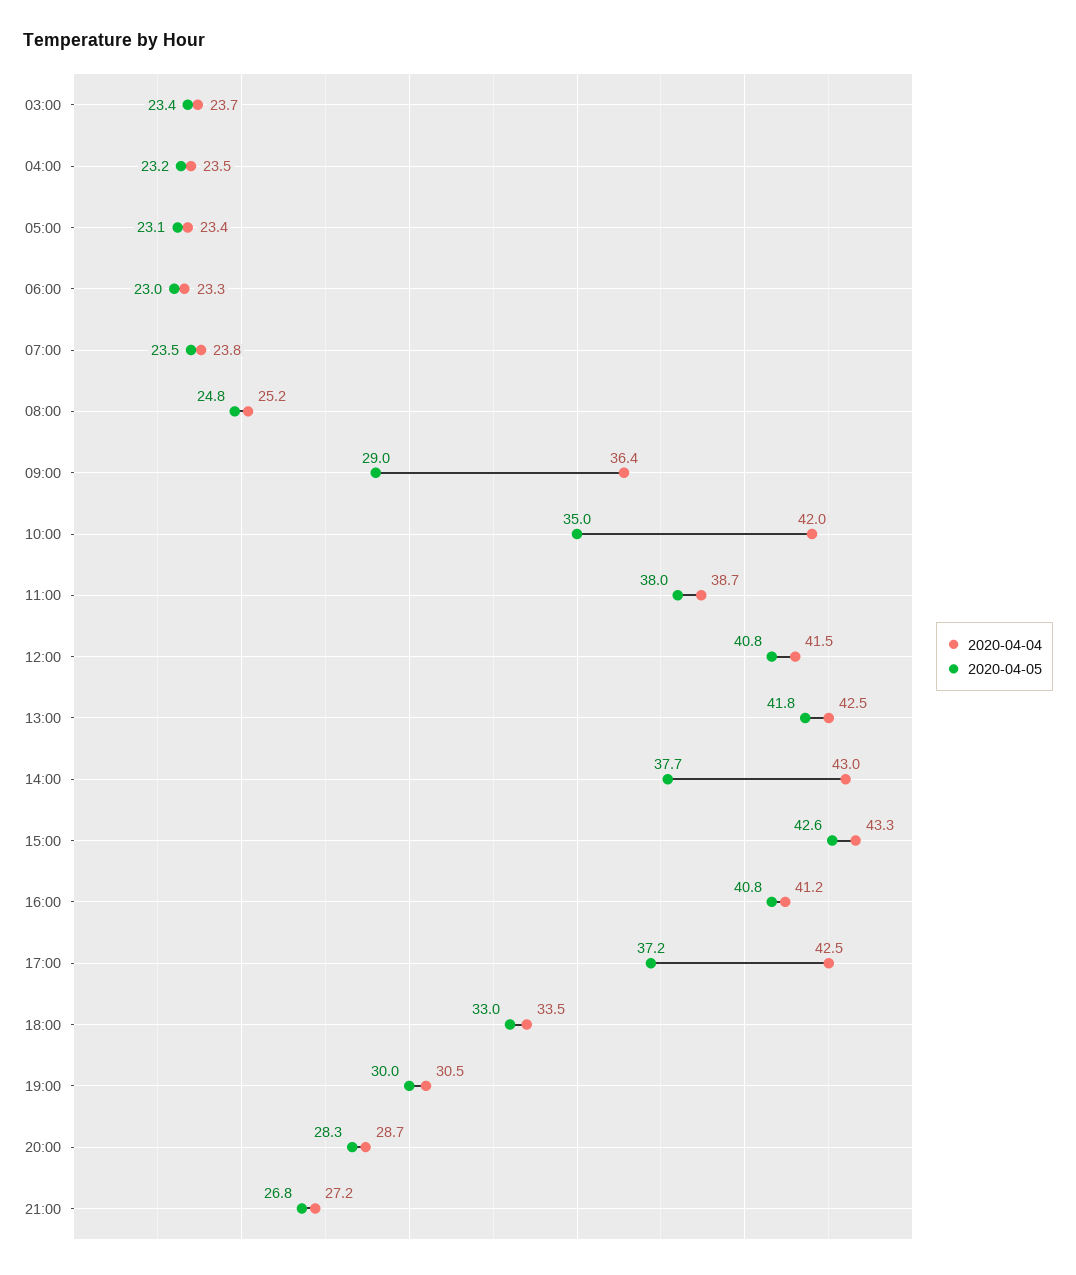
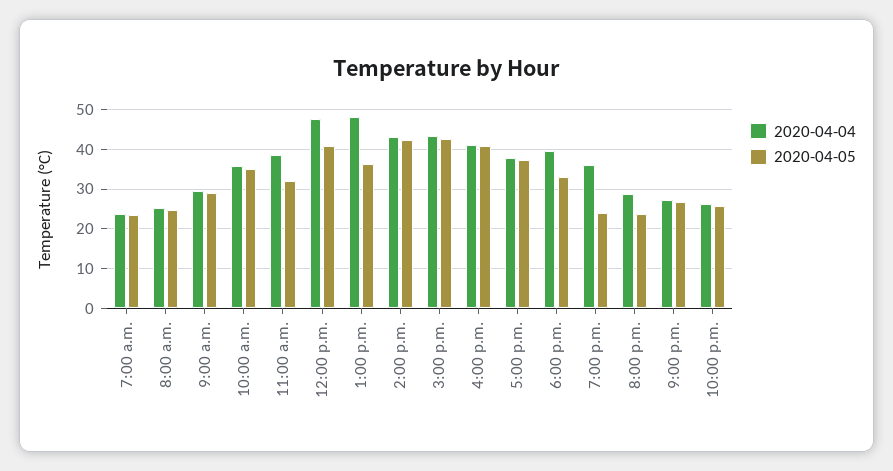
2020-04-04, 03:00: 23.7 -> none
2020-04-05, 03:00: 23.4 -> none
2020-04-04, 04:00: 23.5 -> none
2020-04-05, 04:00: 23.2 -> none
2020-04-04, 05:00: 23.4 -> none
2020-04-05, 05:00: 23.1 -> none
2020-04-04, 06:00: 23.3 -> none
2020-04-05, 06:00: 23 -> none
2020-04-04, 09:00: 36.4 -> 30
2020-04-04, 10:00: 42 -> 36
2020-04-05, 11:00: 38 -> 32
2020-04-04, 12:00: 41.5 -> 48
2020-04-04, 13:00: 42.5 -> 48
2020-04-05, 13:00: 41.8 -> 36
2020-04-05, 14:00: 37.7 -> 42
2020-04-04, 17:00: 42.5 -> 38
2020-04-04, 18:00: 33.5 -> 40
2020-04-04, 19:00: 30.5 -> 36
2020-04-05, 19:00: 30 -> 24
2020-04-05, 20:00: 28.3 -> 24
2020-04-04, 10:00 p.m.: none -> 26
2020-04-05, 10:00 p.m.: none -> 26

